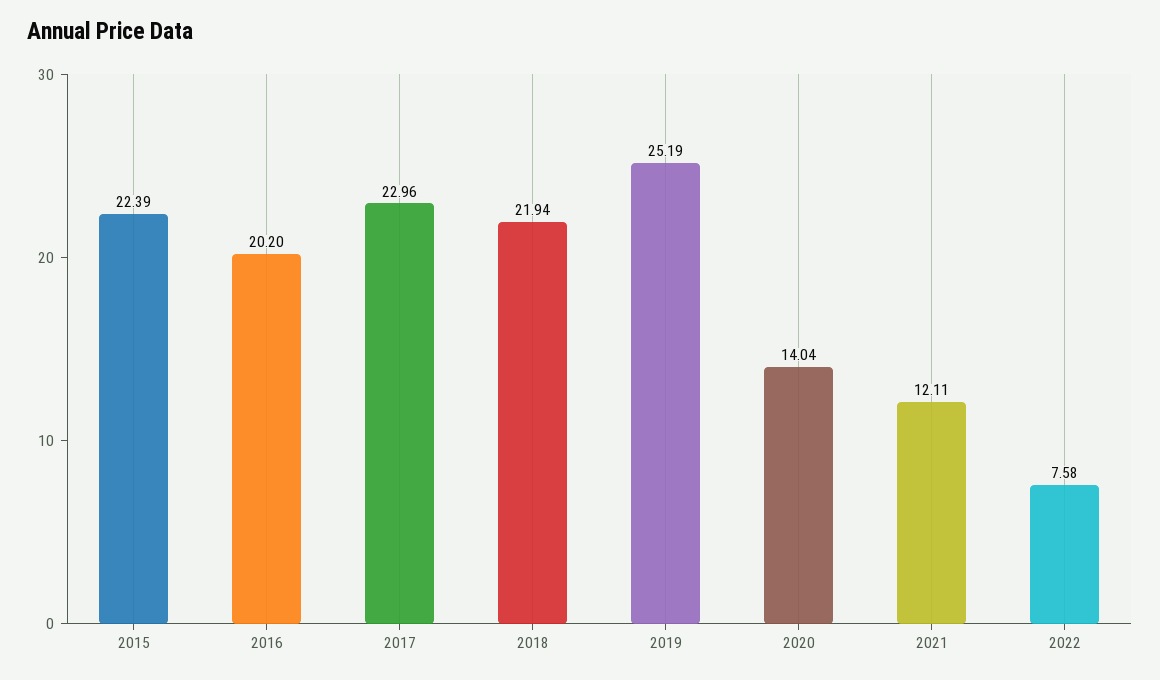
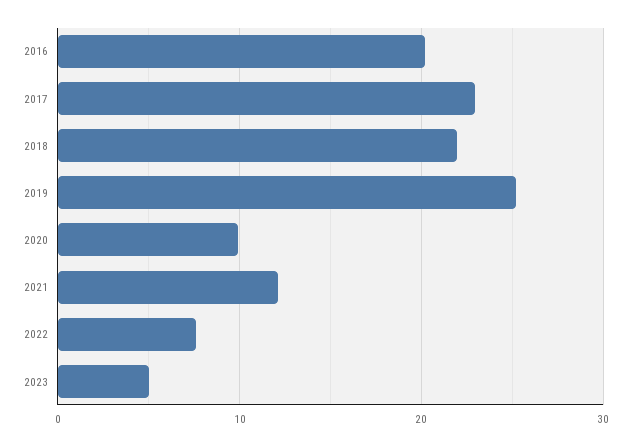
2015: 22.39 -> none
2020: 14.04 -> 10
2023: none -> 5

